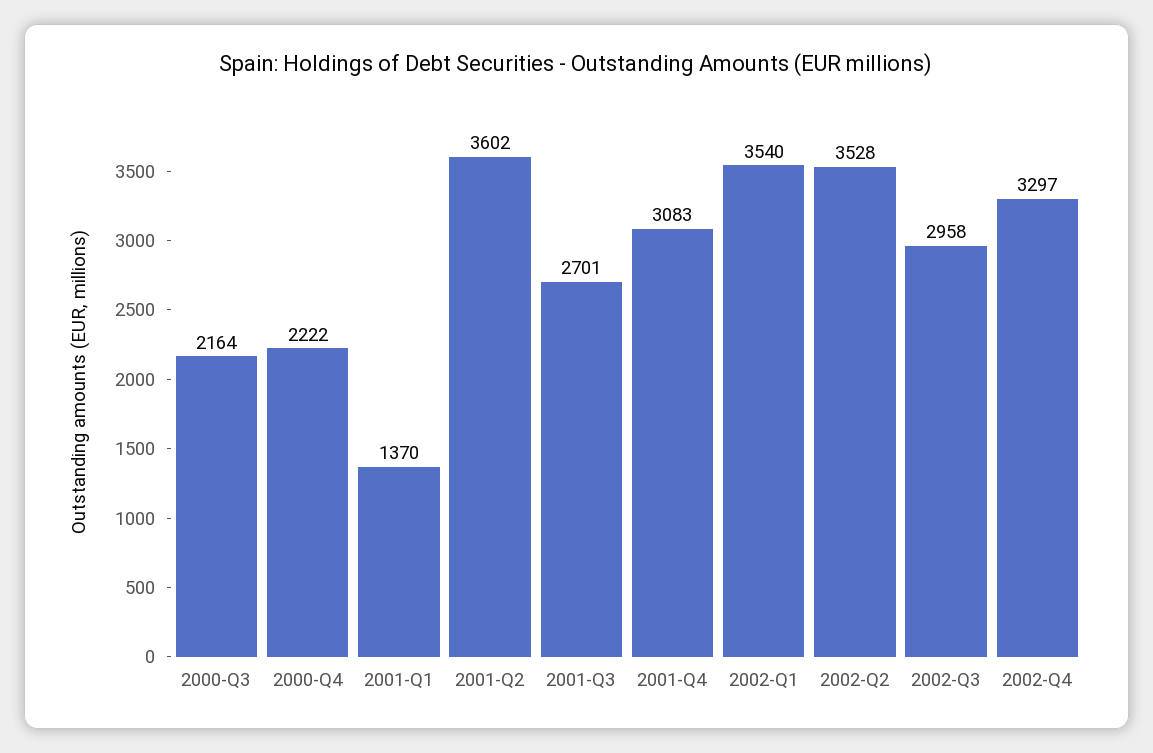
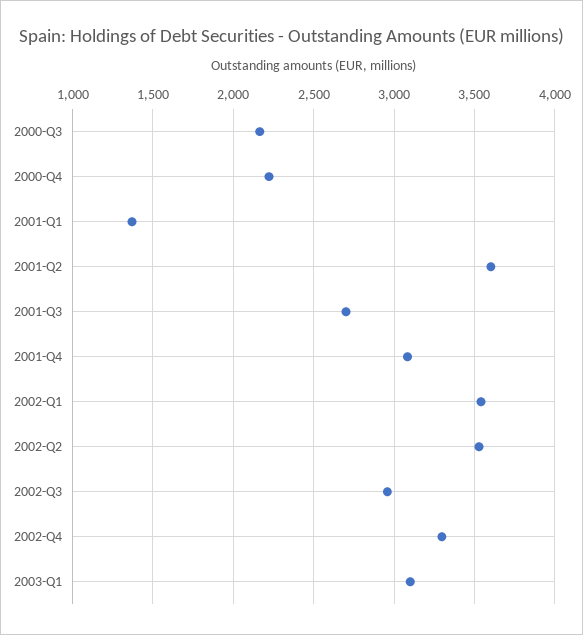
2003-Q1: none -> 3100

